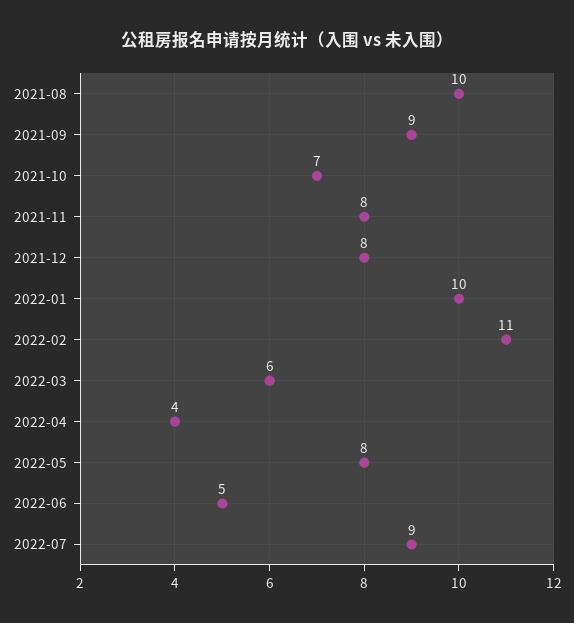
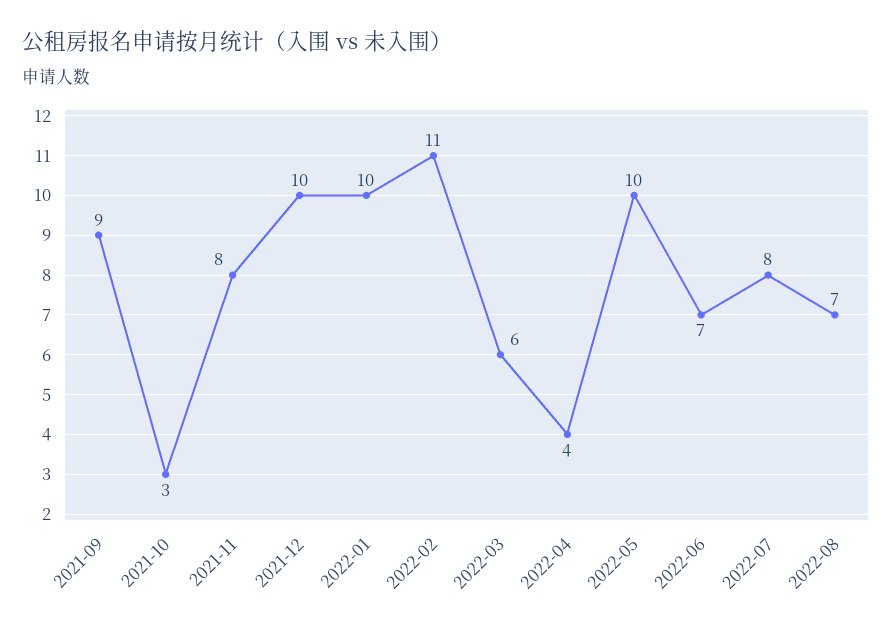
2021-08: 10 -> none
2021-10: 7 -> 3
2021-12: 8 -> 10
2022-05: 8 -> 10
2022-06: 5 -> 7
2022-07: 9 -> 8
2022-08: none -> 7

